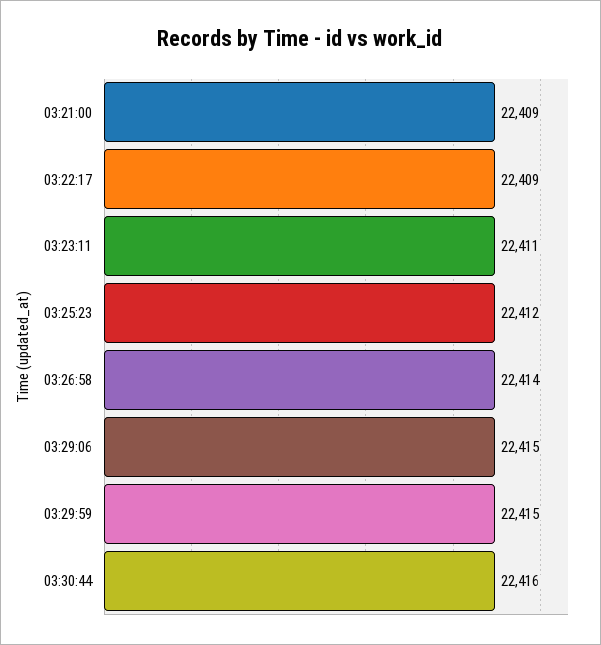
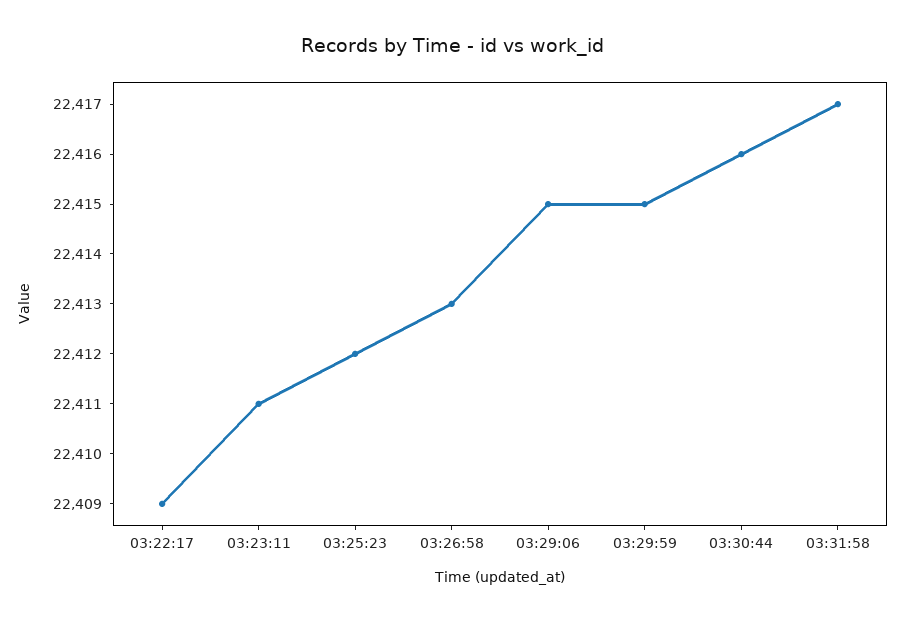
03:21:00: 22409 -> none
03:26:58: 22414 -> 22413
03:31:58: none -> 22417

